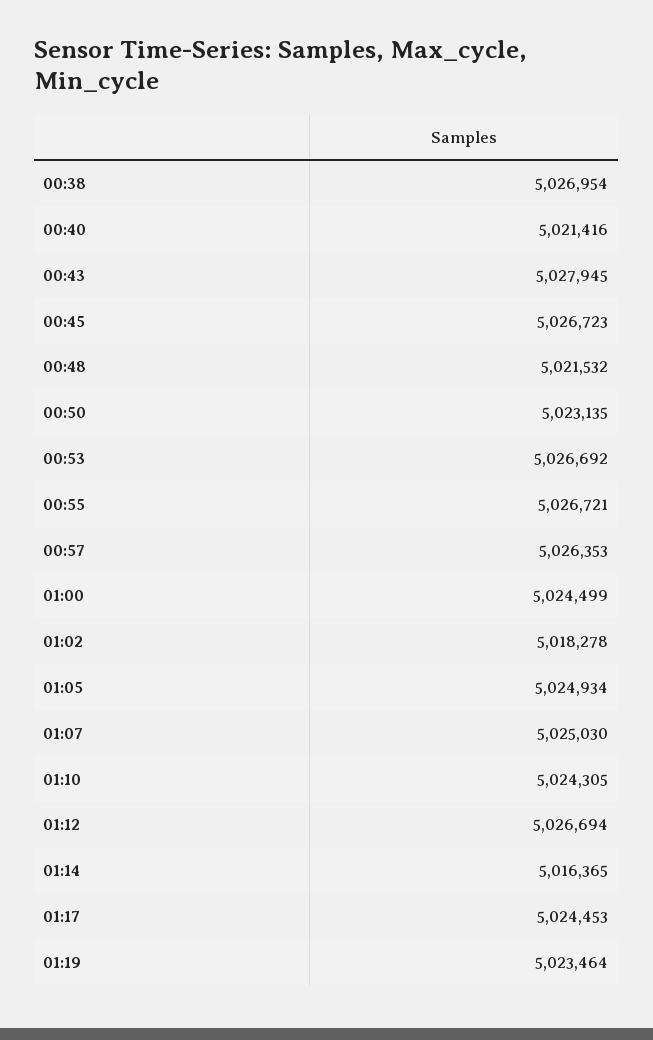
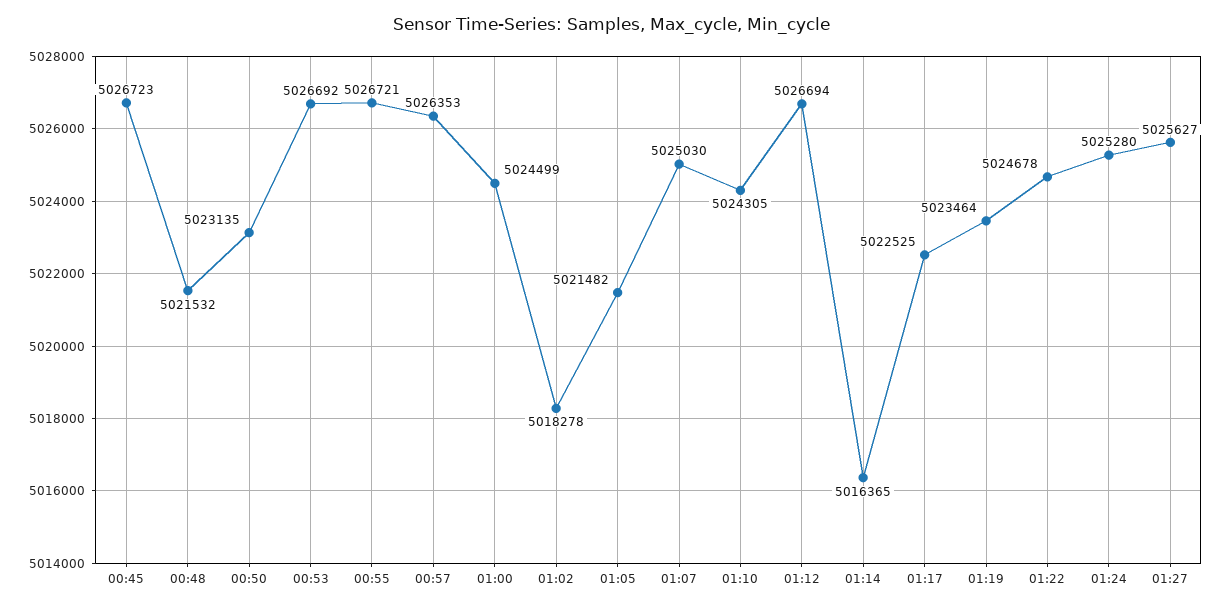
00:38: 5026954 -> none
00:40: 5021416 -> none
00:43: 5027945 -> none
01:05: 5024934 -> 5021482
01:17: 5024453 -> 5022525
01:22: none -> 5024678
01:24: none -> 5025280
01:27: none -> 5025627

